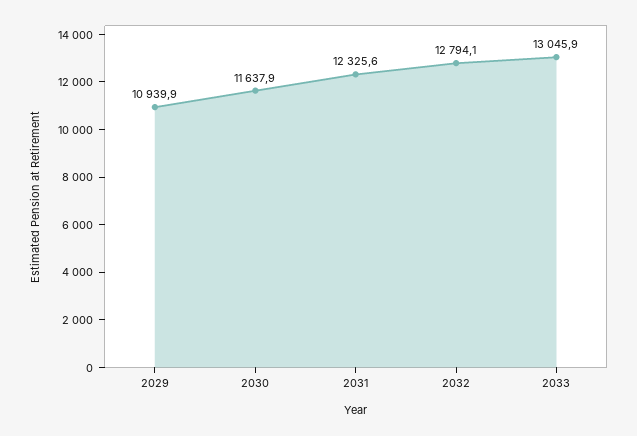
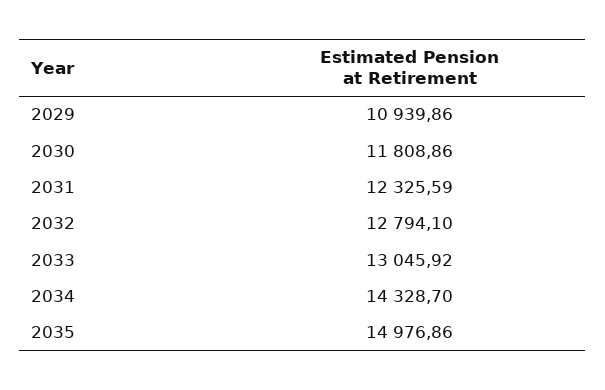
2030: 11637.9 -> 11808.86
2034: none -> 14328.7
2035: none -> 14976.86

